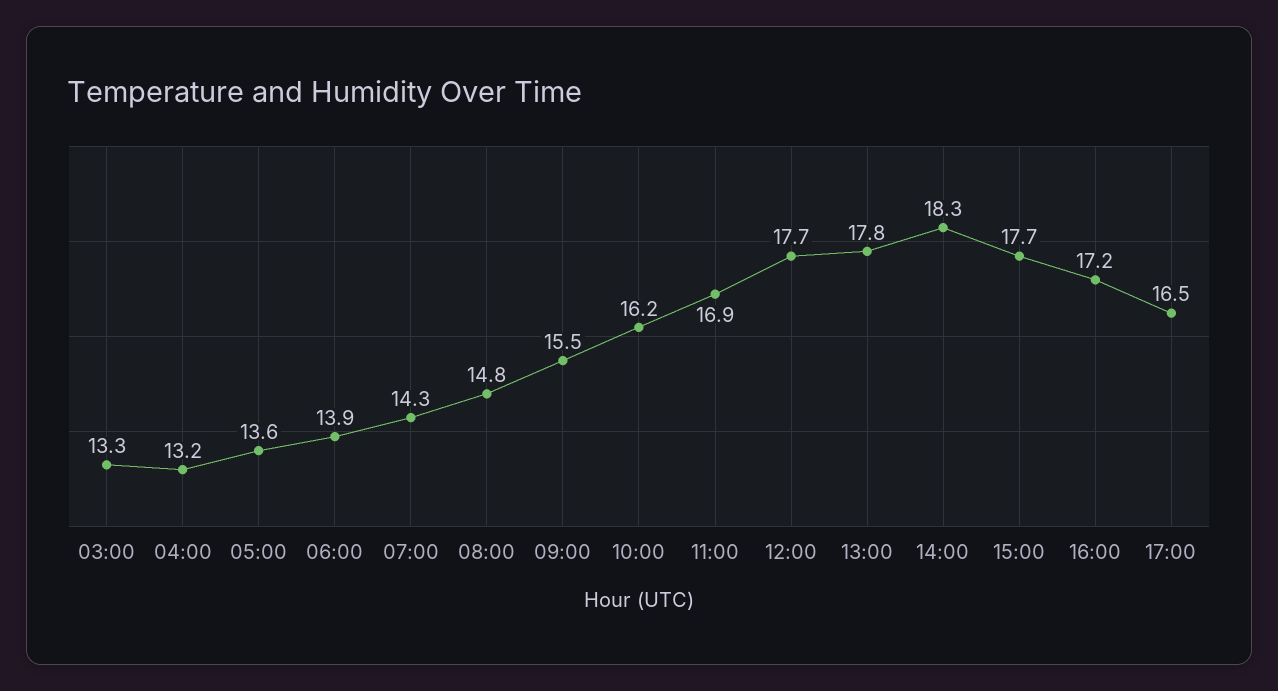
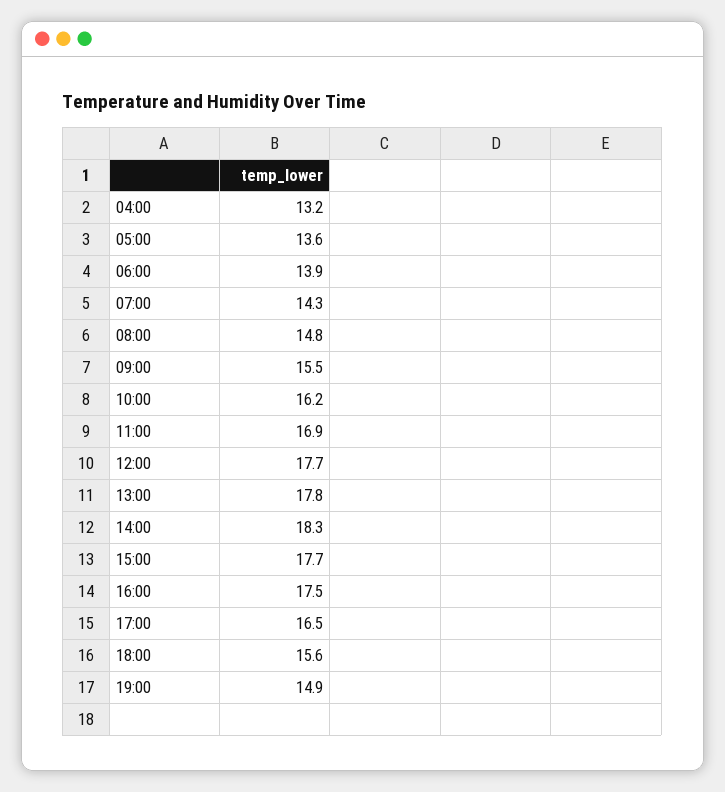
03:00: 13.3 -> none
16:00: 17.2 -> 17.5
18:00: none -> 15.6
19:00: none -> 14.9

